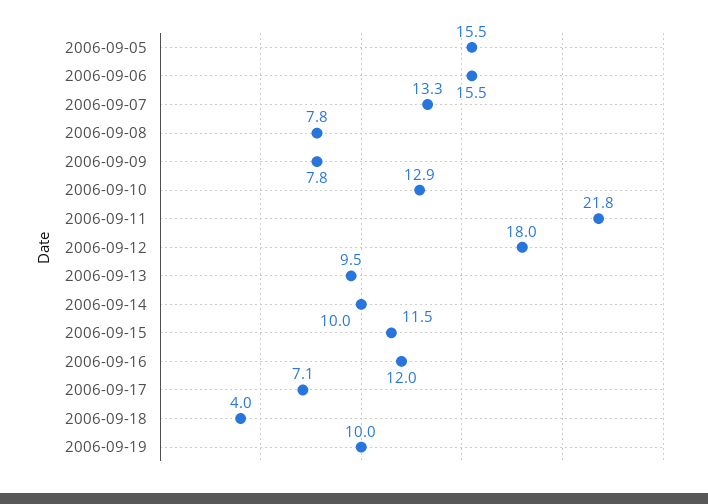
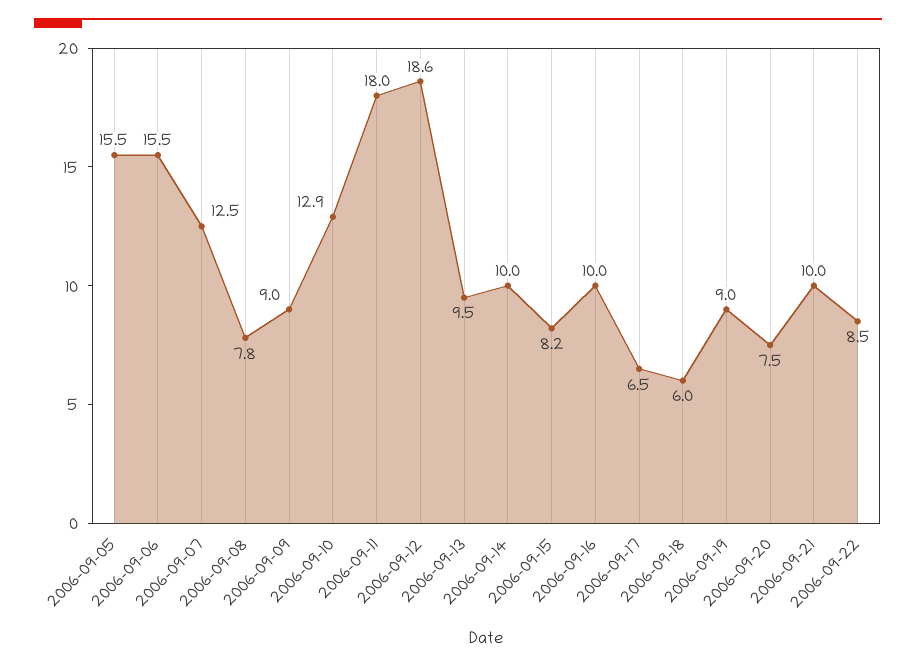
2006-09-07: 13.3 -> 12.5
2006-09-09: 7.8 -> 9
2006-09-11: 21.8 -> 18
2006-09-12: 18 -> 18.6
2006-09-15: 11.5 -> 8.2
2006-09-16: 12 -> 10
2006-09-17: 7.1 -> 6.5
2006-09-18: 4 -> 6
2006-09-19: 10 -> 9
2006-09-20: none -> 7.5
2006-09-21: none -> 10
2006-09-22: none -> 8.5

